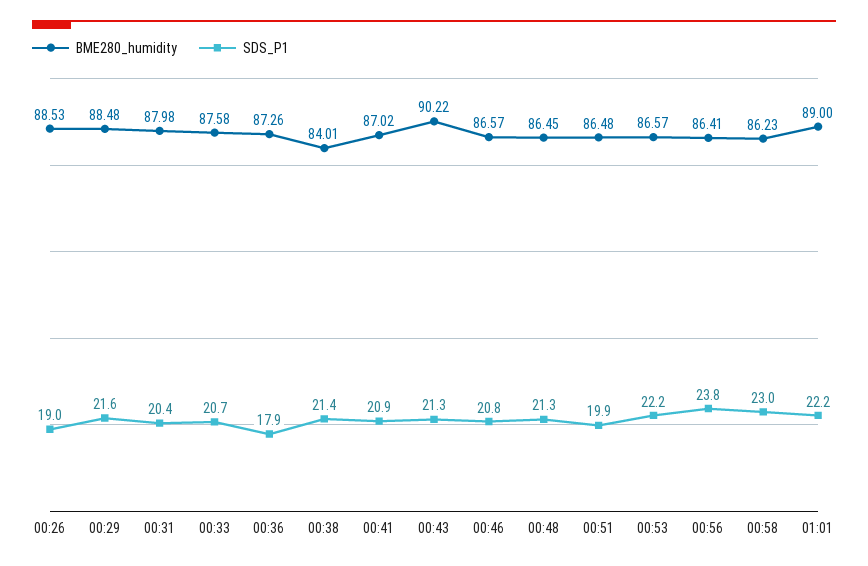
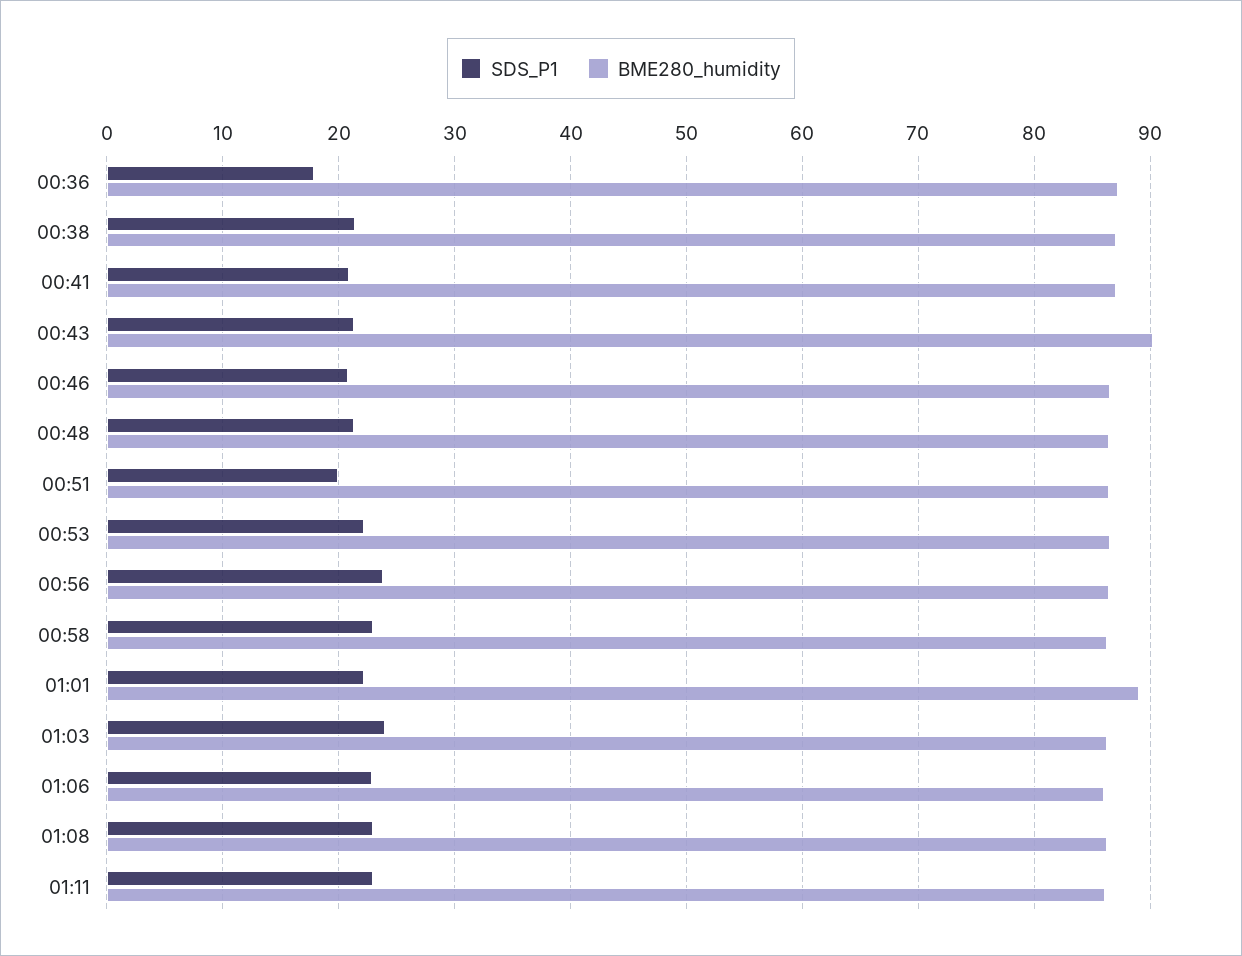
BME280_humidity, 00:26: 88.53 -> none
SDS_P1, 00:26: 19 -> none
BME280_humidity, 00:29: 88.48 -> none
SDS_P1, 00:29: 21.6 -> none
BME280_humidity, 00:31: 87.98 -> none
SDS_P1, 00:31: 20.4 -> none
BME280_humidity, 00:33: 87.58 -> none
SDS_P1, 00:33: 20.7 -> none
BME280_humidity, 00:38: 84.01 -> 87
SDS_P1, 01:03: none -> 24
BME280_humidity, 01:03: none -> 86
SDS_P1, 01:06: none -> 23
BME280_humidity, 01:06: none -> 86
SDS_P1, 01:08: none -> 23
BME280_humidity, 01:08: none -> 86
SDS_P1, 01:11: none -> 23
BME280_humidity, 01:11: none -> 86

